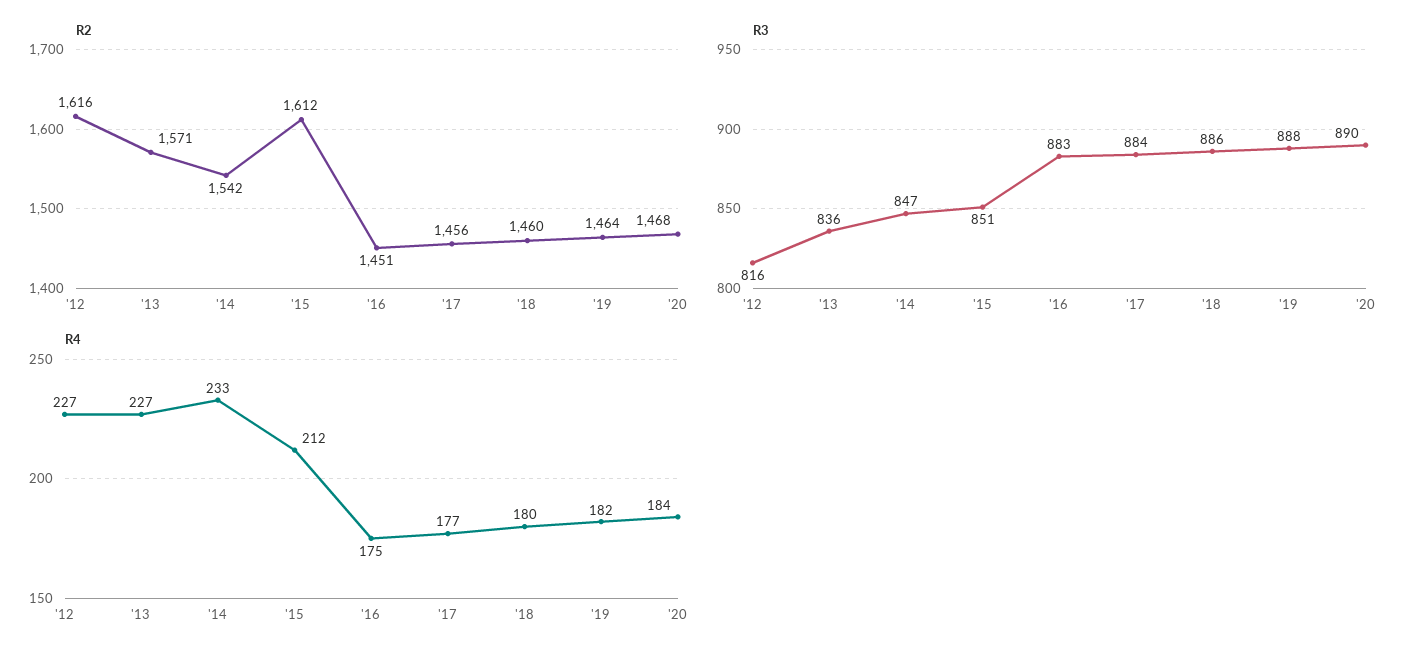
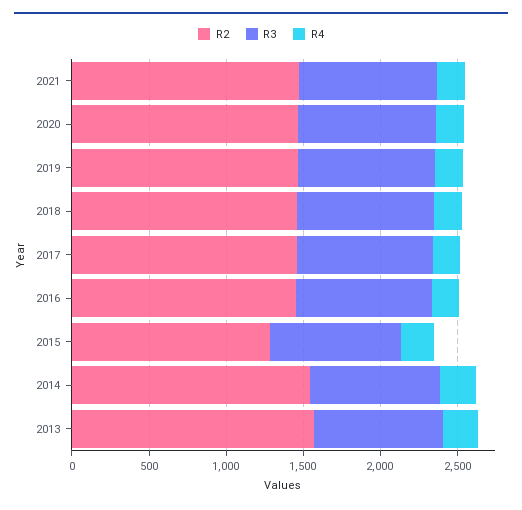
R2, '12: 1616 -> none
R2, '15: 1612 -> 1300
R3, '12: 816 -> none
R4, '12: 227 -> none
R2, 2021: none -> 1500
R3, 2021: none -> 900
R4, 2021: none -> 200

